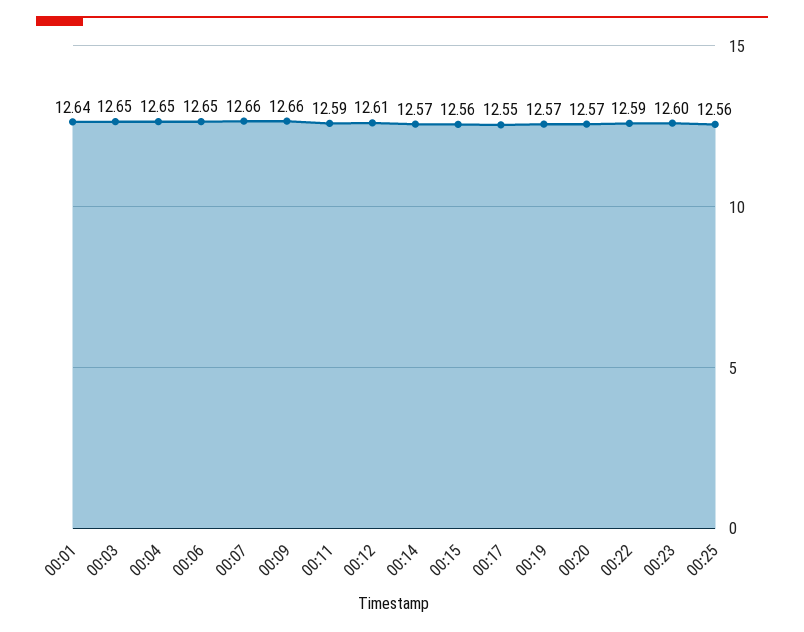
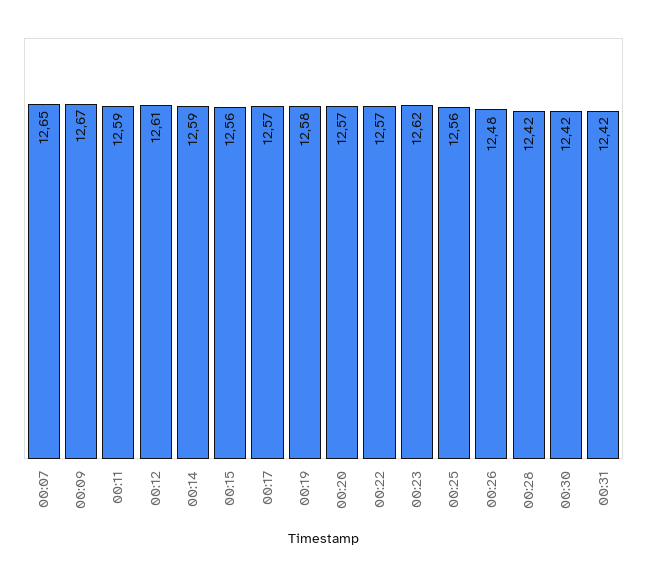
00:01: 12.64 -> none
00:03: 12.65 -> none
00:04: 12.65 -> none
00:06: 12.65 -> none
00:07: 12.66 -> 12.65
00:09: 12.66 -> 12.67
00:14: 12.57 -> 12.59
00:17: 12.55 -> 12.57
00:19: 12.57 -> 12.58
00:22: 12.59 -> 12.57
00:23: 12.6 -> 12.62
00:26: none -> 12.48
00:28: none -> 12.42
00:30: none -> 12.42
00:31: none -> 12.42

